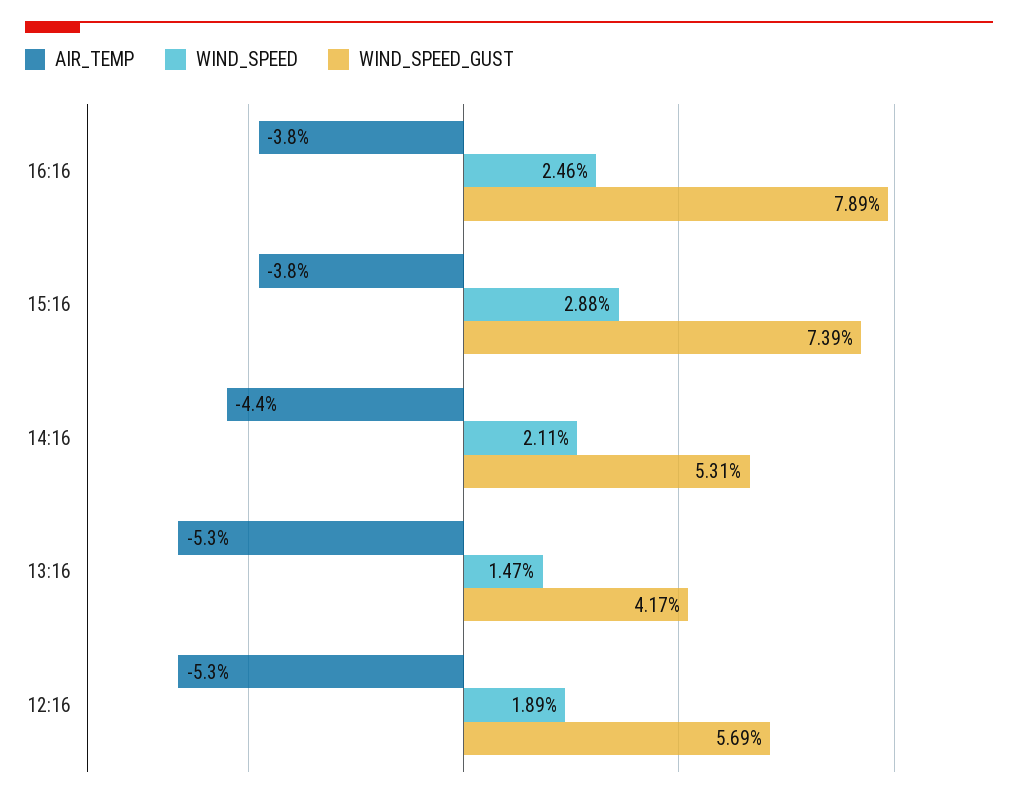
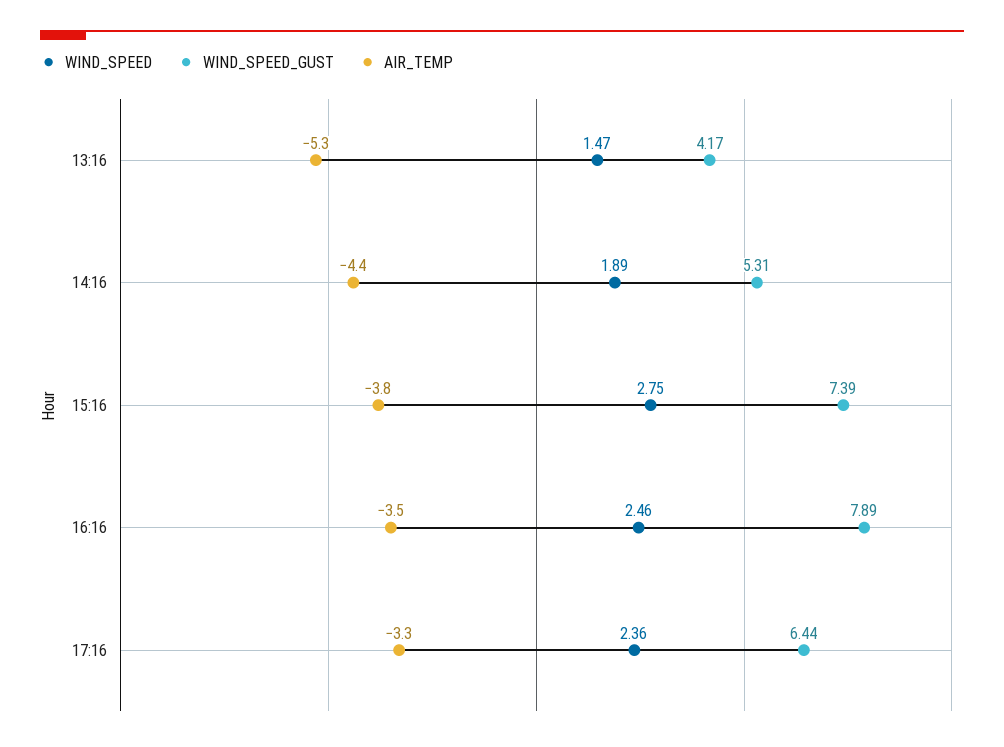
AIR_TEMP, 16:16: -3.8 -> -3.5
WIND_SPEED, 15:16: 2.88 -> 2.75
WIND_SPEED, 14:16: 2.11 -> 1.89
AIR_TEMP, 12:16: -5.3 -> none
WIND_SPEED, 12:16: 1.89 -> none
WIND_SPEED_GUST, 12:16: 5.69 -> none
WIND_SPEED, 17:16: none -> 2.36
WIND_SPEED_GUST, 17:16: none -> 6.44
AIR_TEMP, 17:16: none -> -3.3

